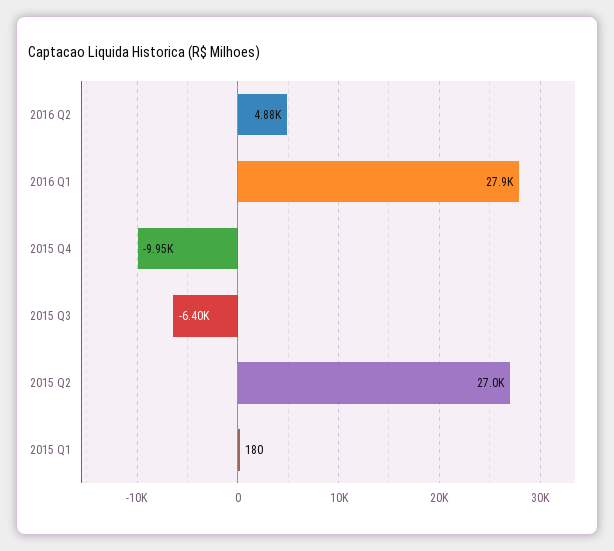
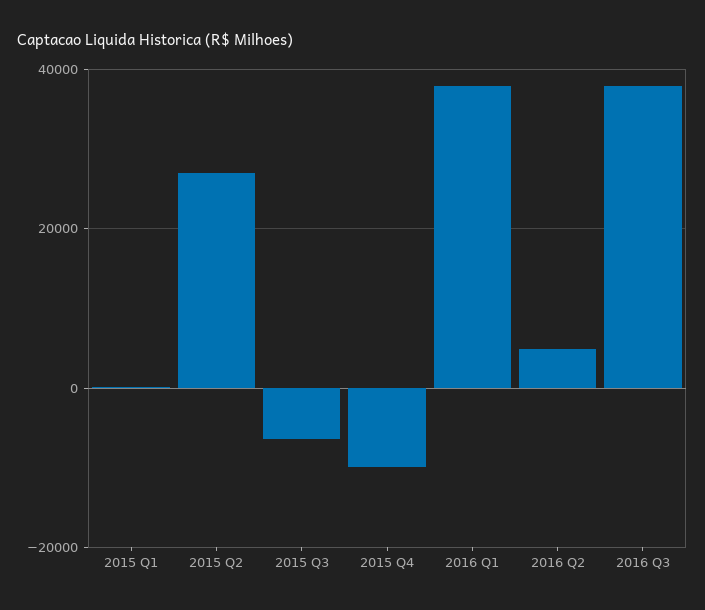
2016 Q1: 27900 -> 38000
2016 Q3: none -> 38000

